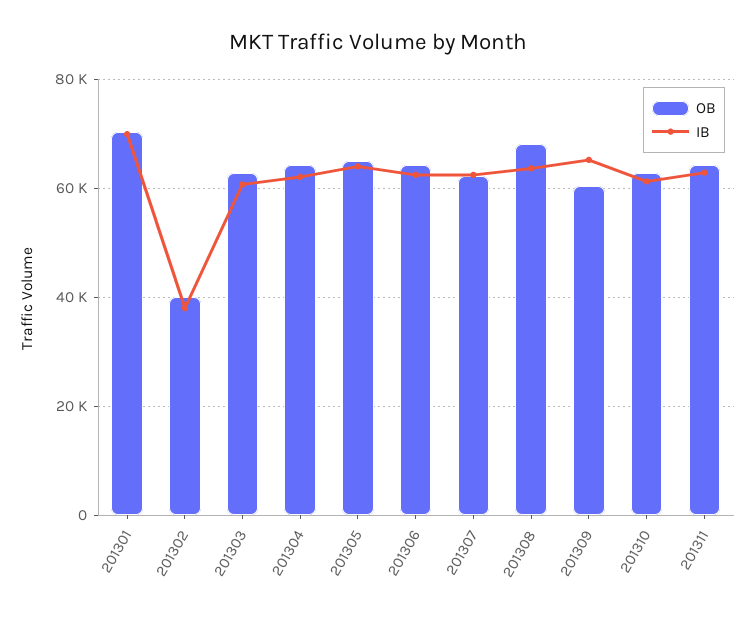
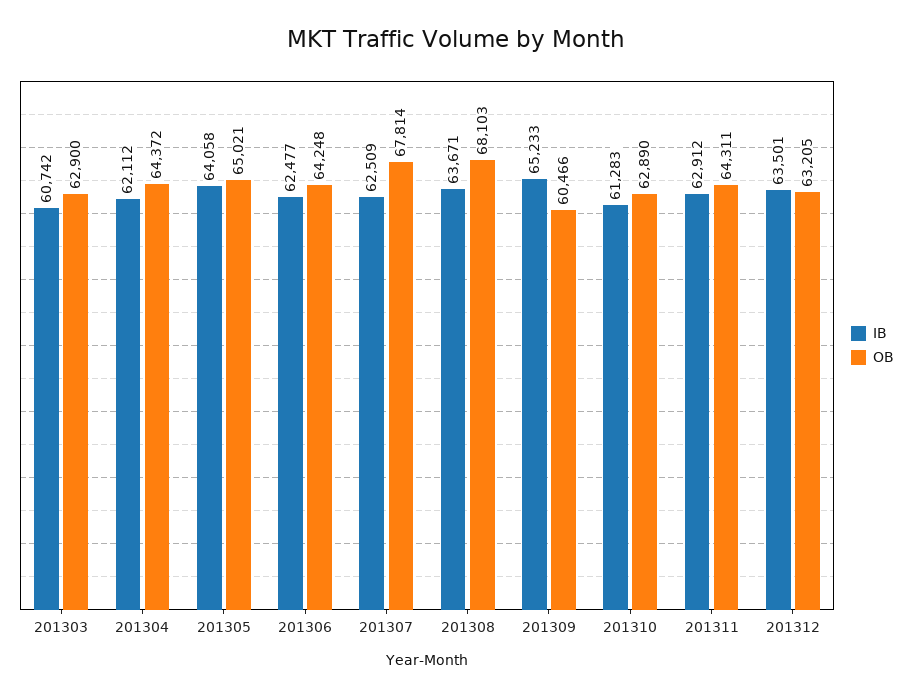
OB, 201301: 70000 -> none
IB, 201301: 70000 -> none
OB, 201302: 40000 -> none
IB, 201302: 38000 -> none
OB, 201307: 62000 -> 67814
IB, 201312: none -> 63501
OB, 201312: none -> 63205

